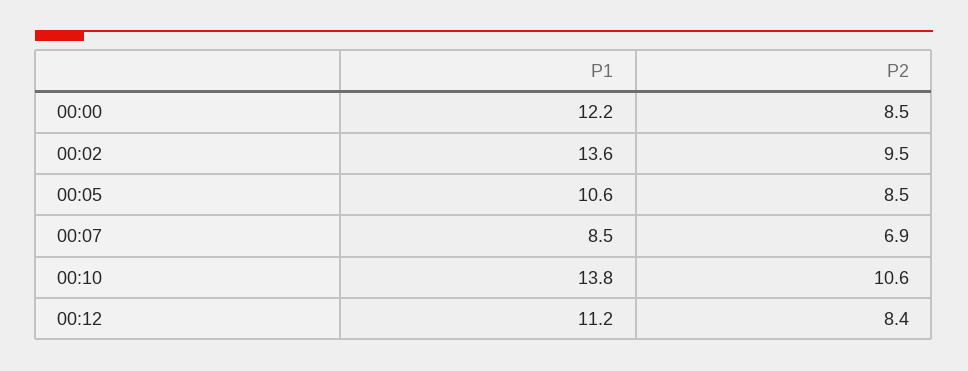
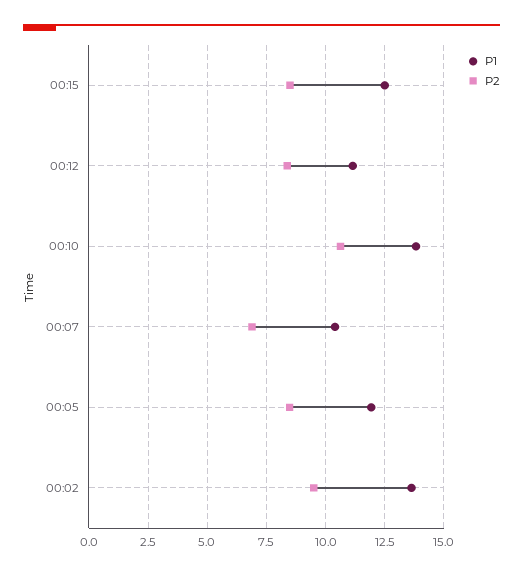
P1, 00:00: 12.2 -> none
P2, 00:00: 8.5 -> none
P1, 00:05: 10.6 -> 12
P1, 00:07: 8.5 -> 10.5
P1, 00:15: none -> 12.5
P2, 00:15: none -> 8.5

